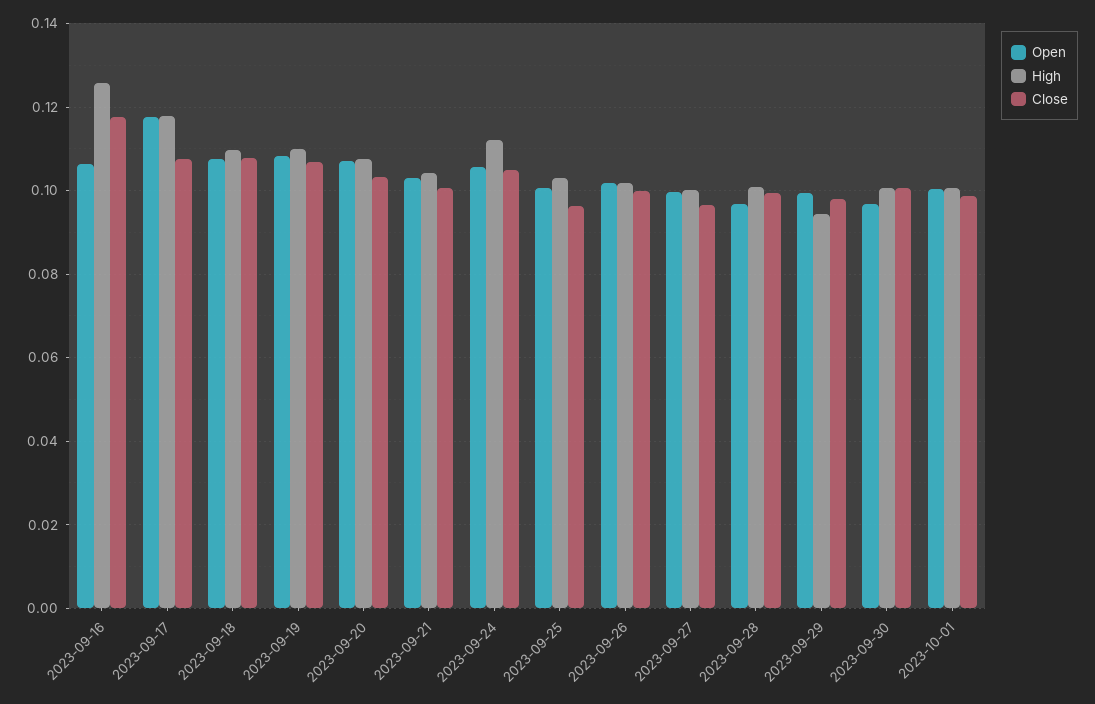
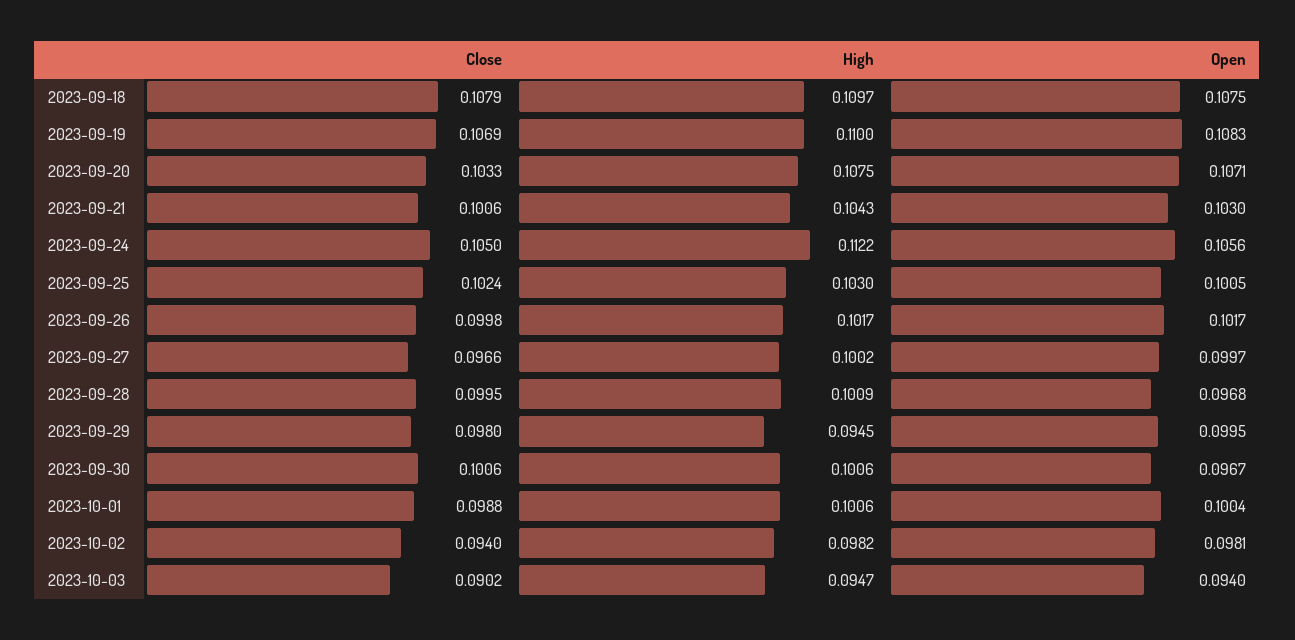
Open, 2023-09-16: 0.106 -> none
High, 2023-09-16: 0.126 -> none
Close, 2023-09-16: 0.118 -> none
Open, 2023-09-17: 0.118 -> none
High, 2023-09-17: 0.118 -> none
Close, 2023-09-17: 0.108 -> none
Close, 2023-09-25: 0.096 -> 0.1024
Close, 2023-10-02: none -> 0.094
High, 2023-10-02: none -> 0.0982
Open, 2023-10-02: none -> 0.0981
Close, 2023-10-03: none -> 0.0902
High, 2023-10-03: none -> 0.0947
Open, 2023-10-03: none -> 0.094

